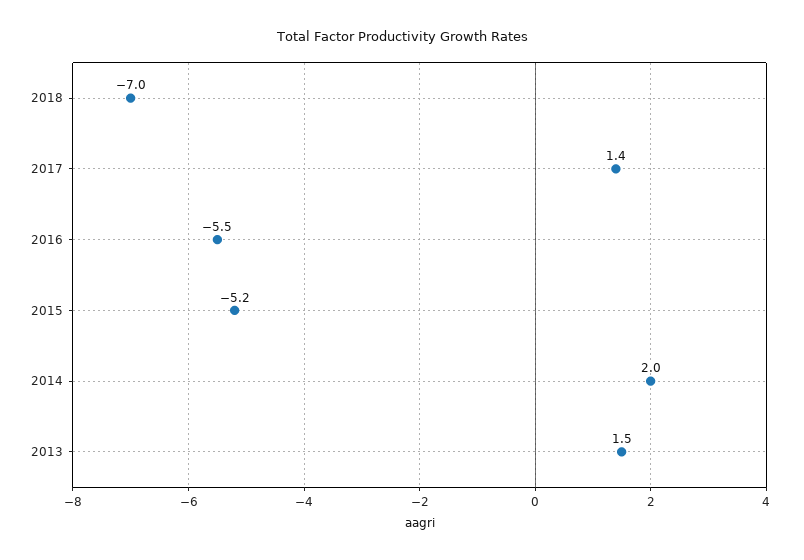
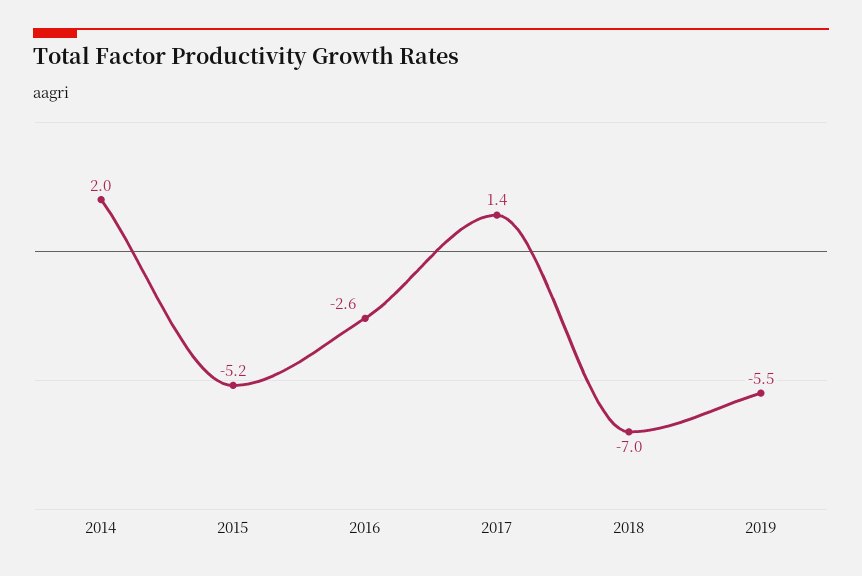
2016: -5.5 -> -2.6
2013: 1.5 -> none
2019: none -> -5.5

